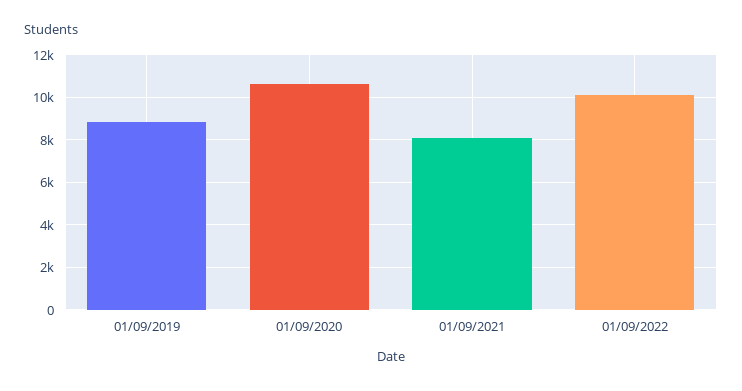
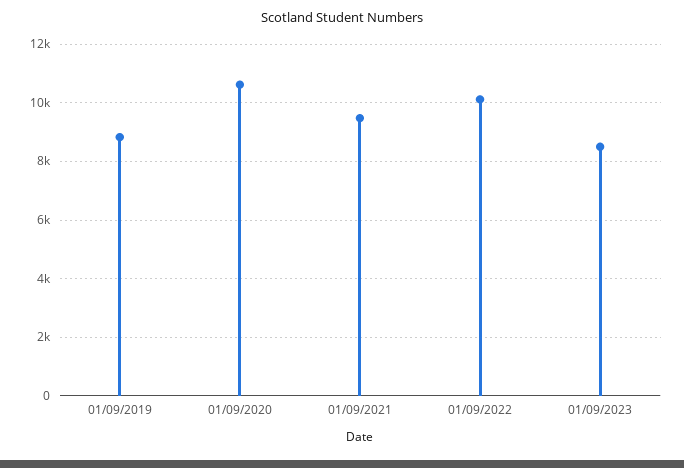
01/09/2021: 8000 -> 9500
01/09/2023: none -> 8500

